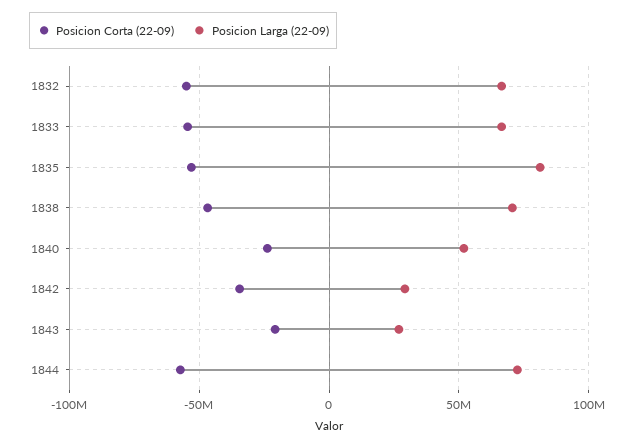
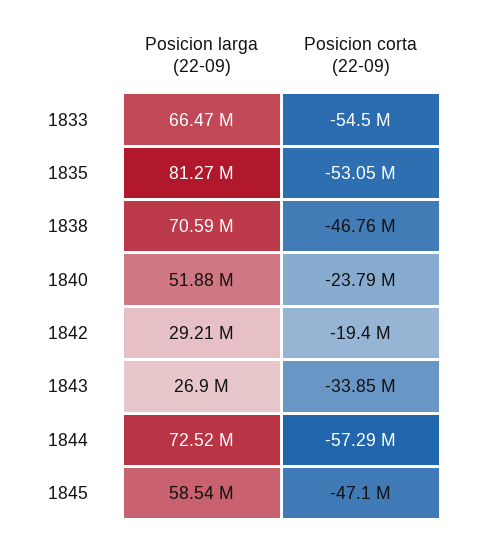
Posicion Corta (22-09), 1832: -55000000 -> none
Posicion Larga (22-09), 1832: 65000000 -> none
Posicion Corta (22-09), 1842: -35000000 -> -19400000
Posicion Corta (22-09), 1843: -20000000 -> -33850000
Posicion Larga (22-09), 1845: none -> 58540000
Posicion Corta (22-09), 1845: none -> -47100000

